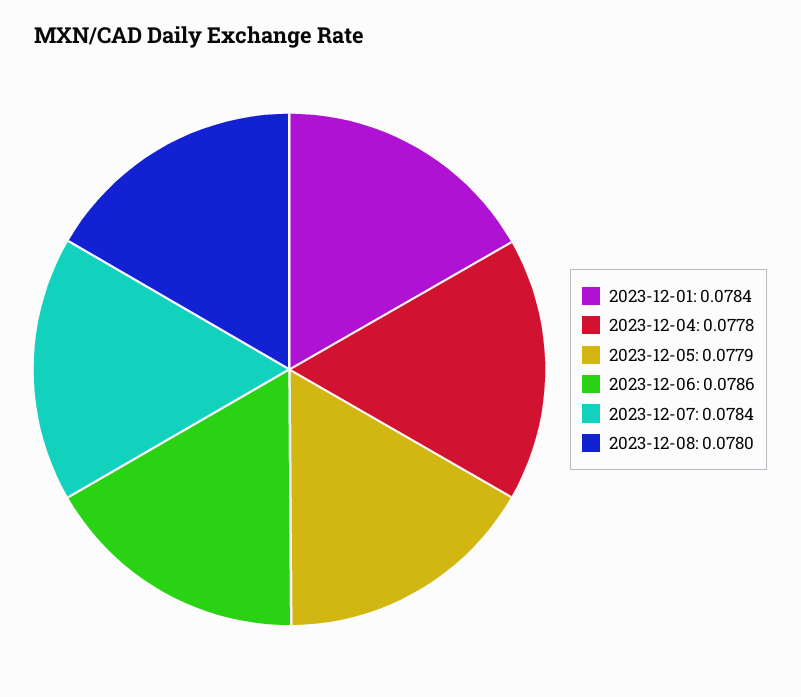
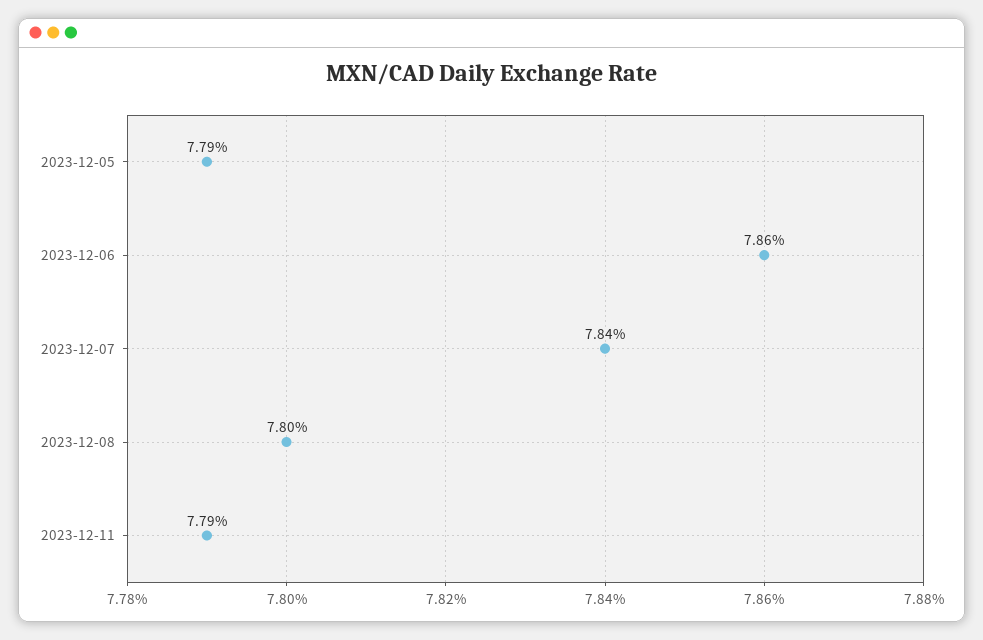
2023-12-01: 0.0784 -> none
2023-12-04: 0.0778 -> none
2023-12-11: none -> 0.0779

